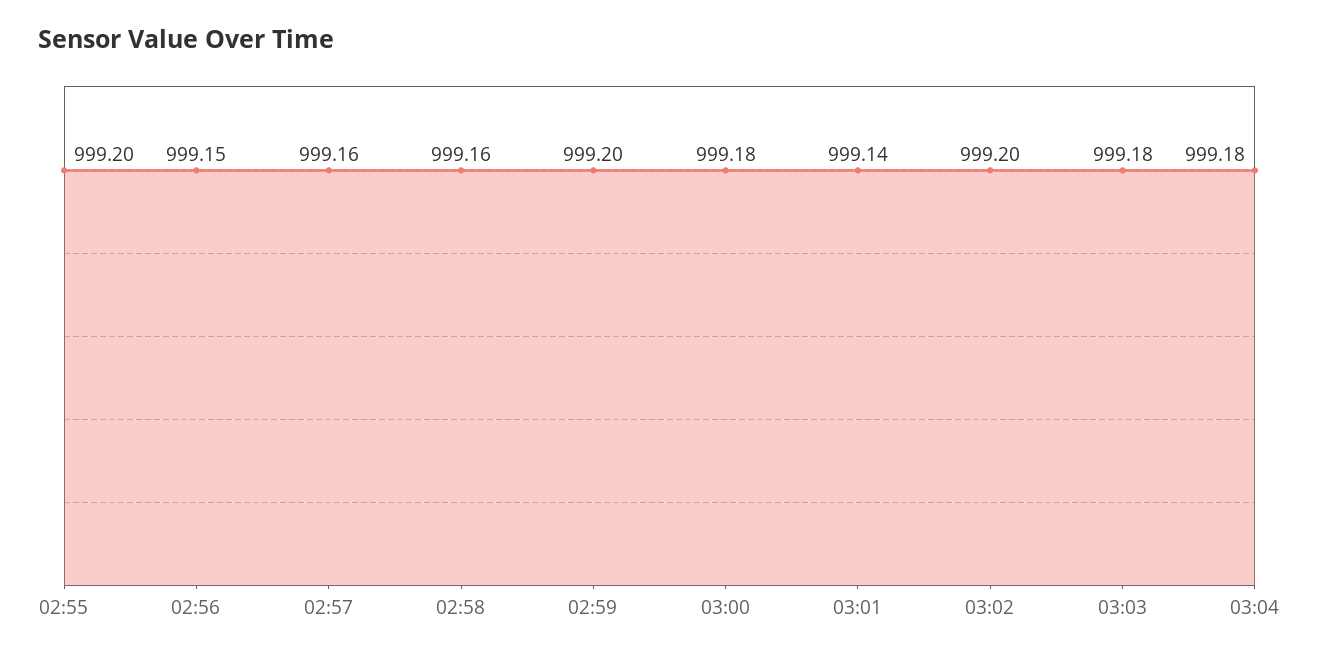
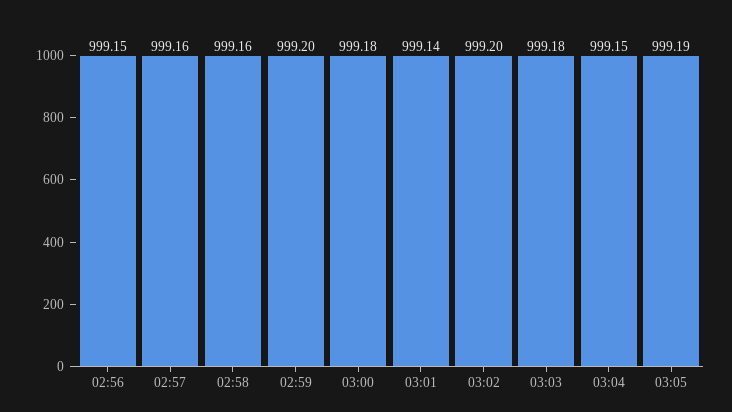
02:55: 999.2 -> none
03:04: 999.18 -> 999.15
03:05: none -> 999.19

